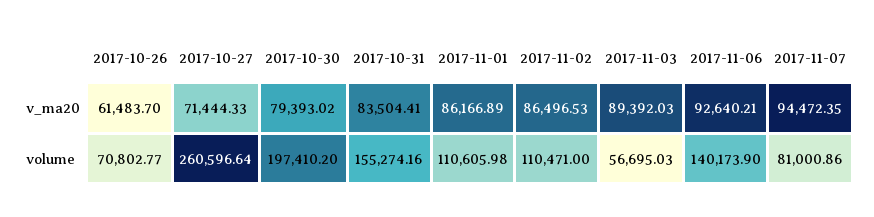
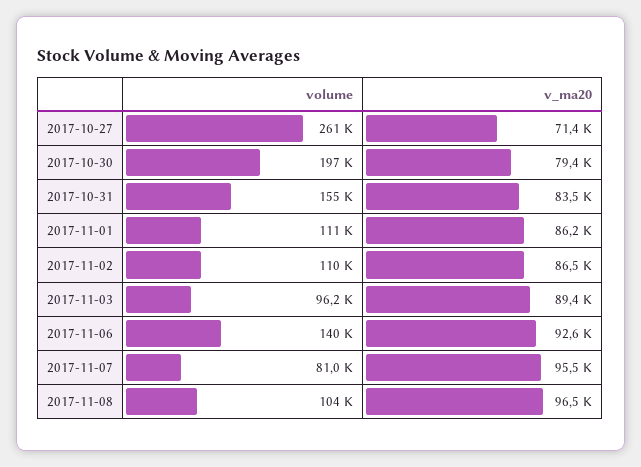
2017-10-26, v_ma20: 61483.7 -> none
2017-11-07, v_ma20: 94472.35 -> 95500
2017-10-26, volume: 70802.77 -> none
2017-11-03, volume: 56695.03 -> 96200
2017-11-08, volume: none -> 104000
2017-11-08, v_ma20: none -> 96500

